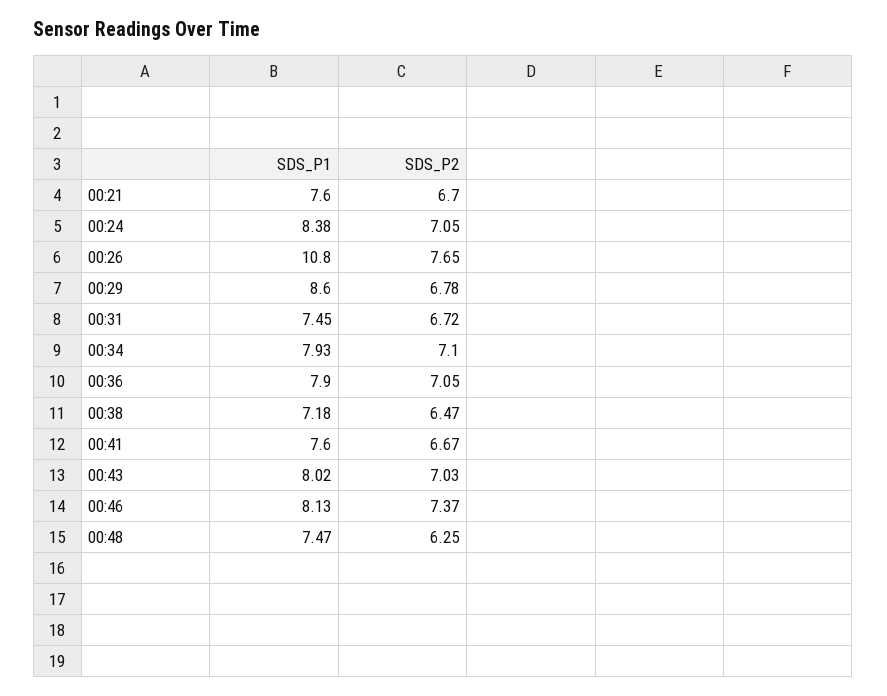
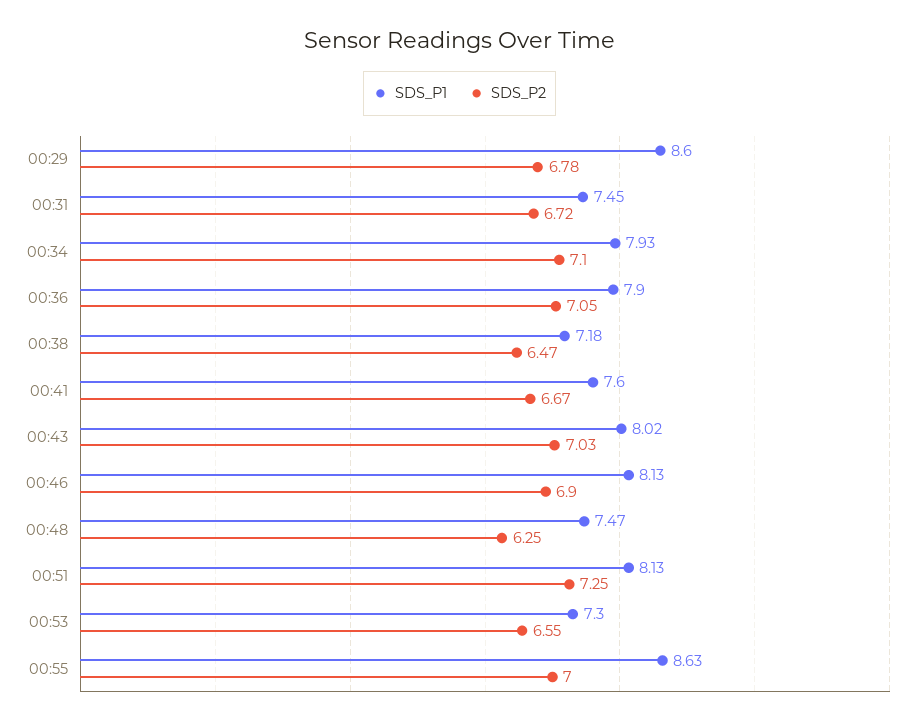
SDS_P1, 00:21: 7.6 -> none
SDS_P2, 00:21: 6.7 -> none
SDS_P1, 00:24: 8.38 -> none
SDS_P2, 00:24: 7.05 -> none
SDS_P1, 00:26: 10.8 -> none
SDS_P2, 00:26: 7.65 -> none
SDS_P2, 00:46: 7.37 -> 6.9
SDS_P1, 00:51: none -> 8.13
SDS_P2, 00:51: none -> 7.25
SDS_P1, 00:53: none -> 7.3
SDS_P2, 00:53: none -> 6.55
SDS_P1, 00:55: none -> 8.63
SDS_P2, 00:55: none -> 7

